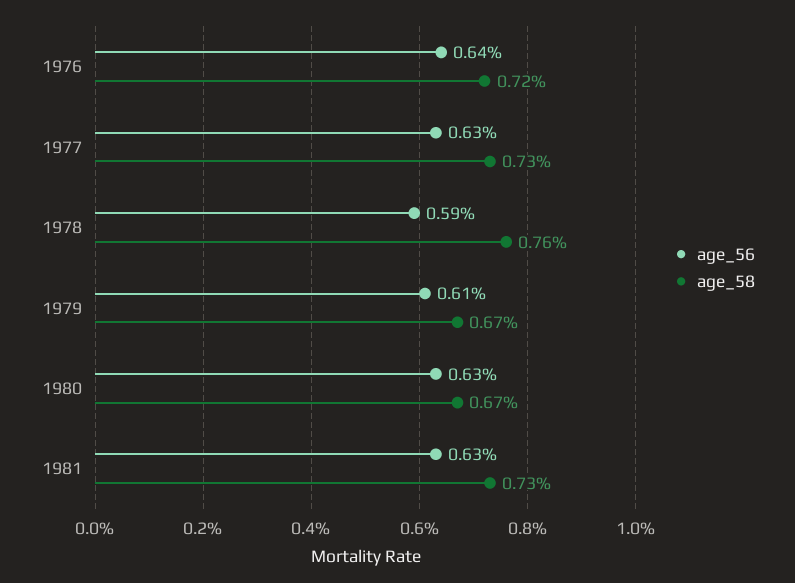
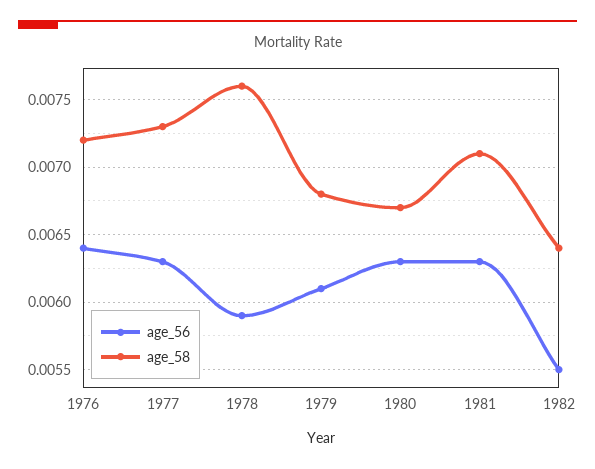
age_58, 1979: 0.0067 -> 0.0068
age_58, 1981: 0.0073 -> 0.0071
age_56, 1982: none -> 0.0055
age_58, 1982: none -> 0.0064

